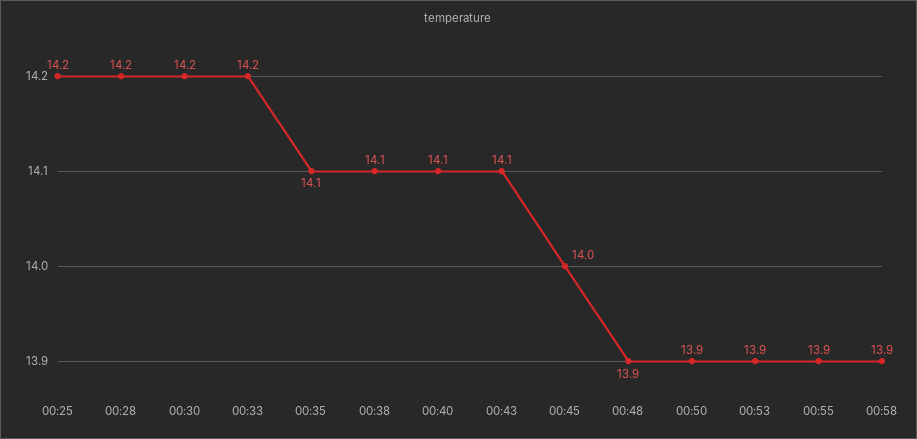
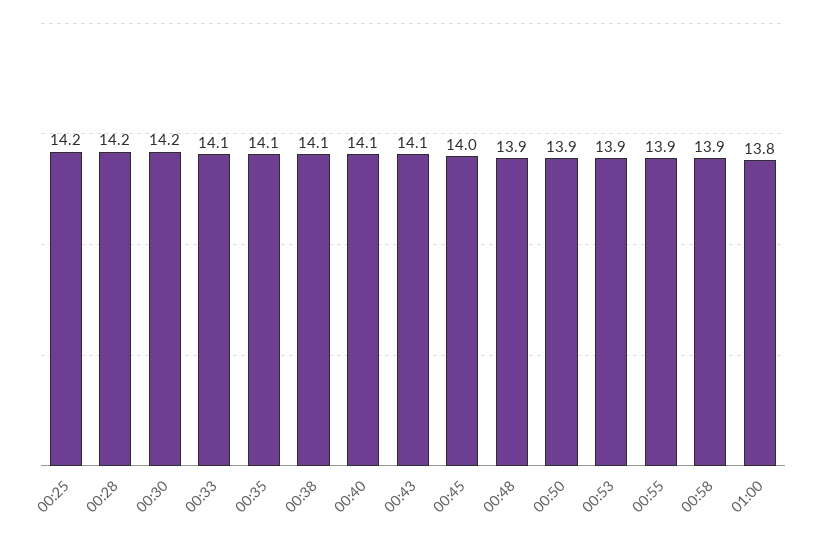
00:33: 14.2 -> 14.1
01:00: none -> 13.8

